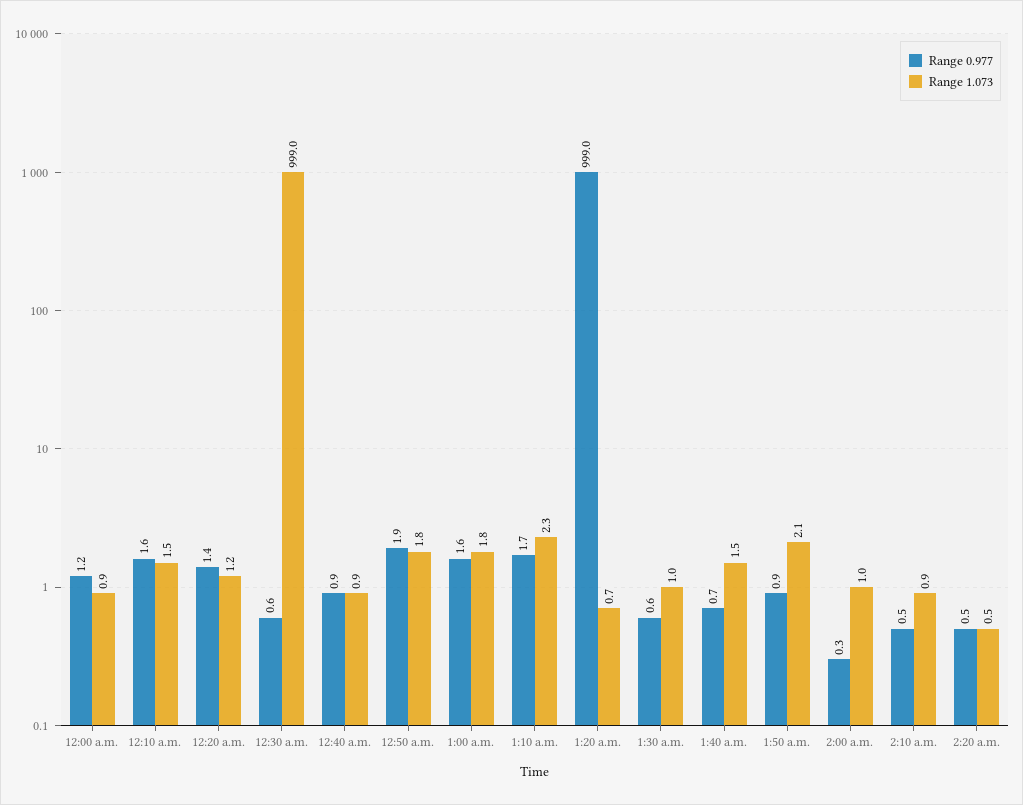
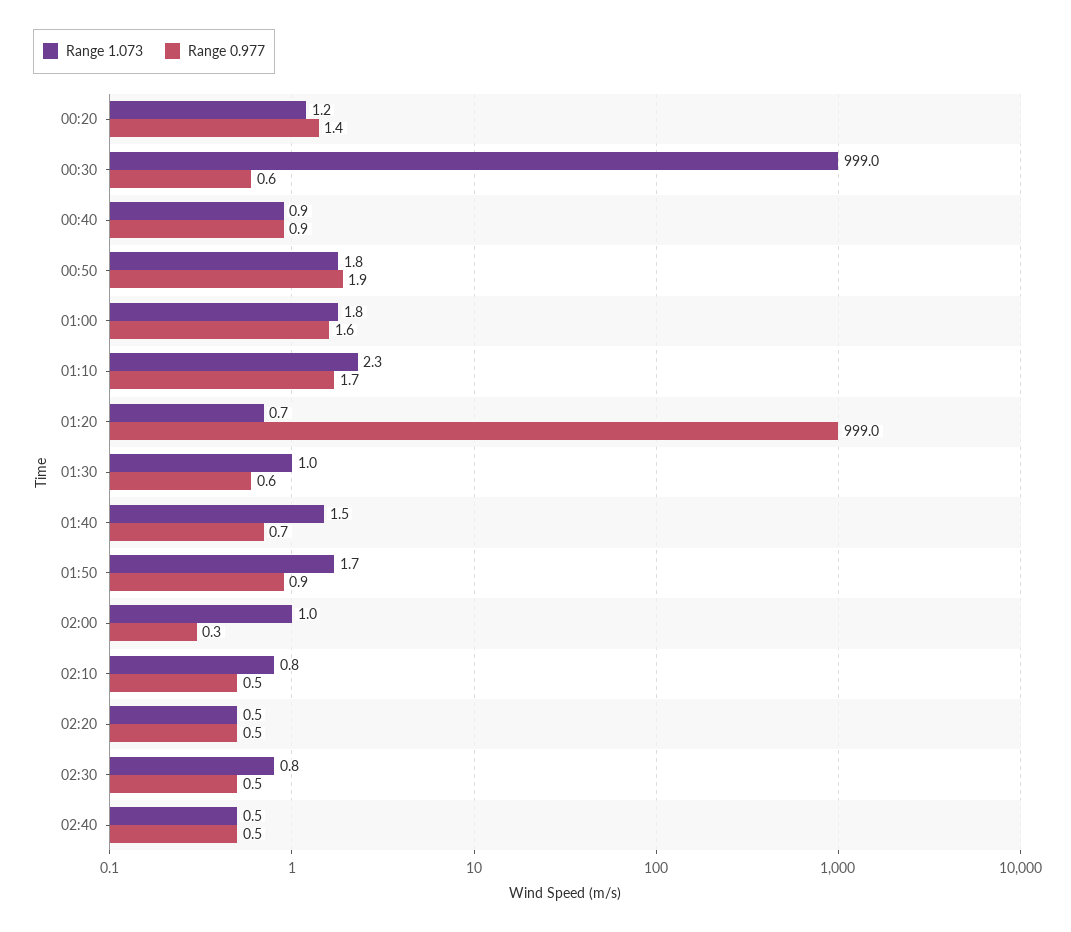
Range 0.977, 12:00 a.m.: 1.2 -> none
Range 1.073, 12:00 a.m.: 0.9 -> none
Range 0.977, 12:10 a.m.: 1.6 -> none
Range 1.073, 12:10 a.m.: 1.5 -> none
Range 1.073, 1:50 a.m.: 2.1 -> 1.7
Range 1.073, 2:10 a.m.: 0.9 -> 0.8
Range 1.073, 02:30: none -> 0.8
Range 0.977, 02:30: none -> 0.5
Range 1.073, 02:40: none -> 0.5
Range 0.977, 02:40: none -> 0.5

